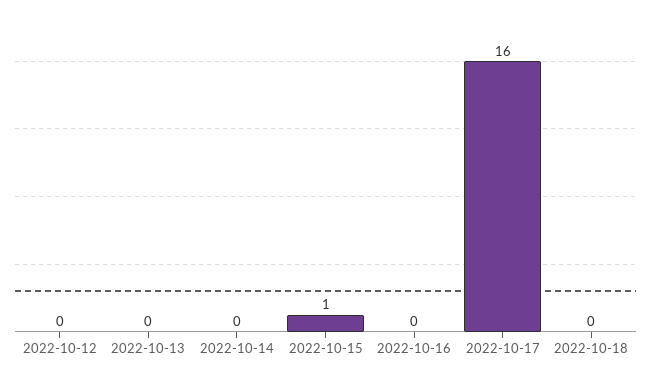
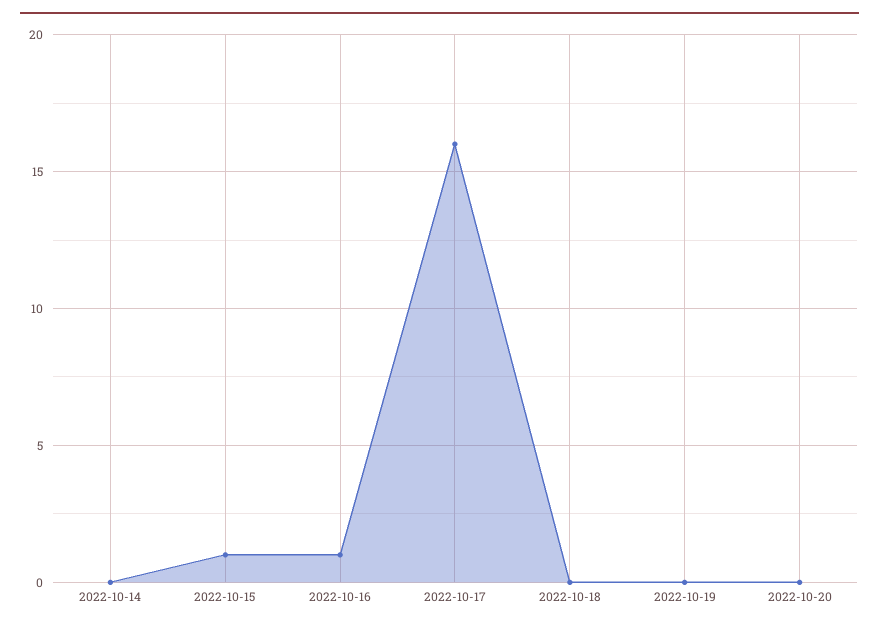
2022-10-12: 0 -> none
2022-10-13: 0 -> none
2022-10-16: 0 -> 1
2022-10-19: none -> 0
2022-10-20: none -> 0

